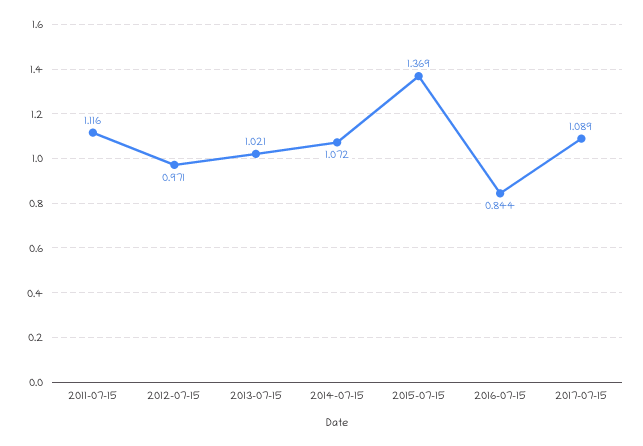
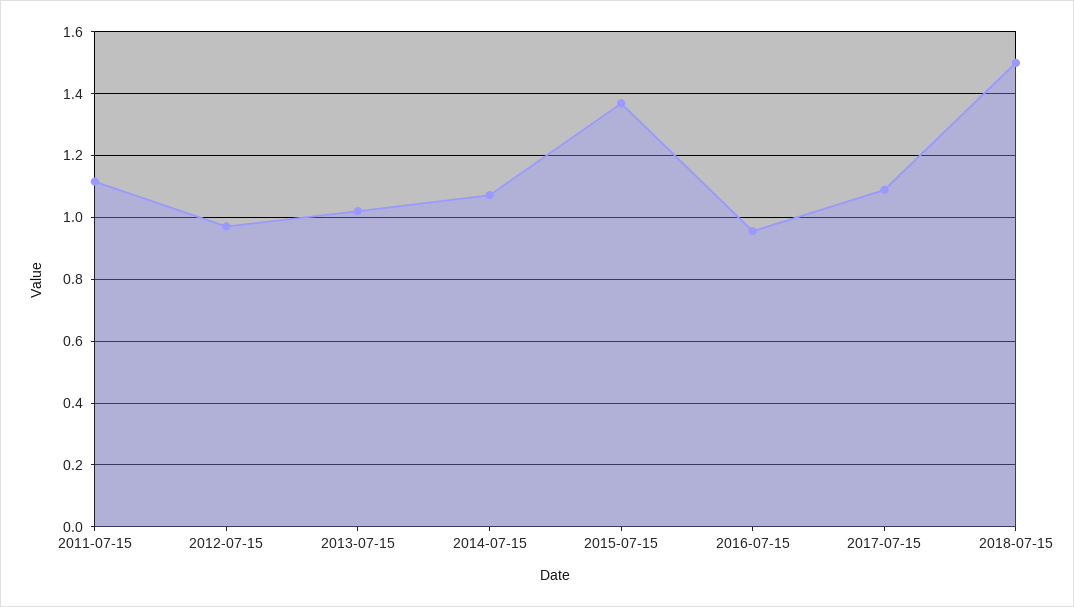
2016-07-15: 0.844 -> 0.96
2018-07-15: none -> 1.5

